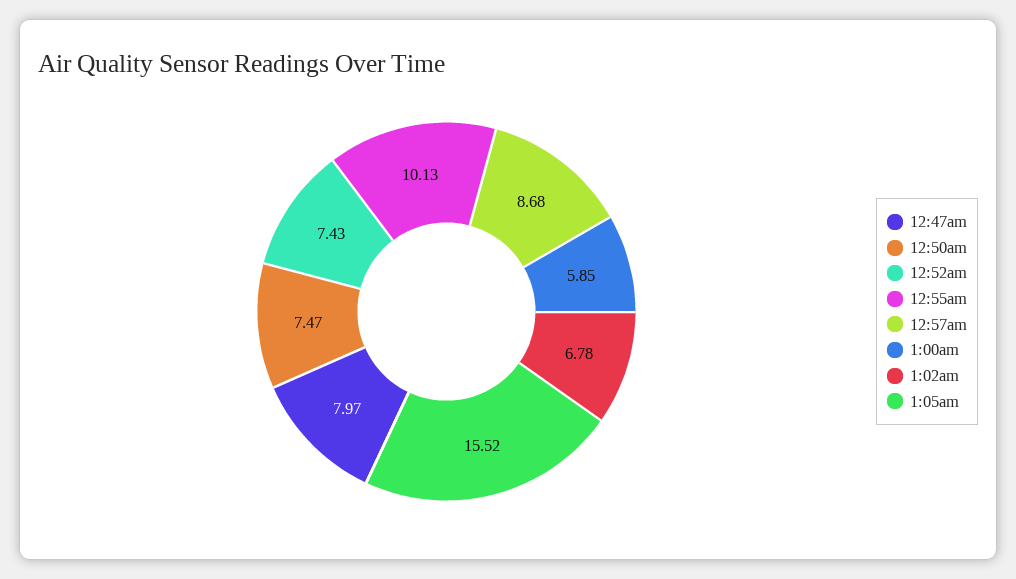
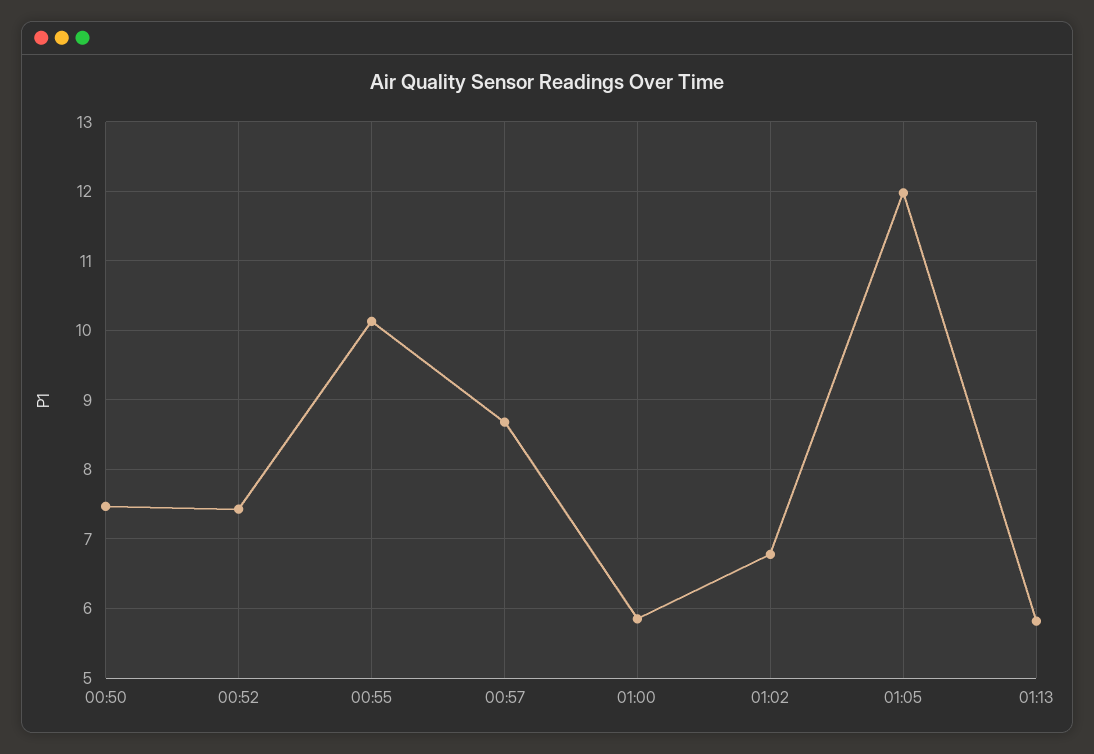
12:47am: 7.97 -> none
1:05am: 15.52 -> 12
01:13: none -> 5.8

